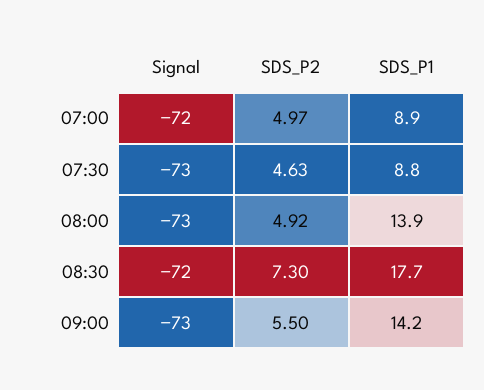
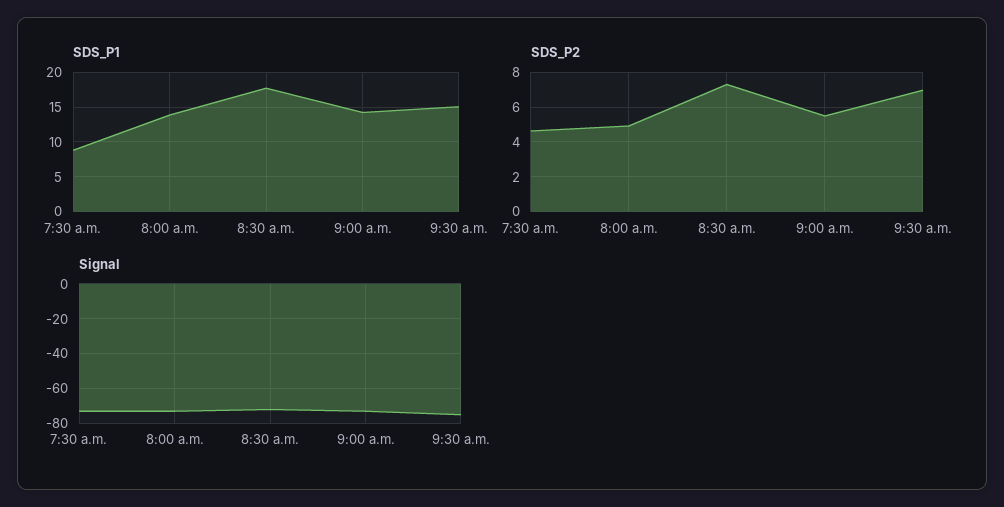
Signal, 07:00: -72 -> none
SDS_P2, 07:00: 4.97 -> none
SDS_P1, 07:00: 8.9 -> none
SDS_P1, 9:30 a.m.: none -> 15
SDS_P2, 9:30 a.m.: none -> 7
Signal, 9:30 a.m.: none -> -75

